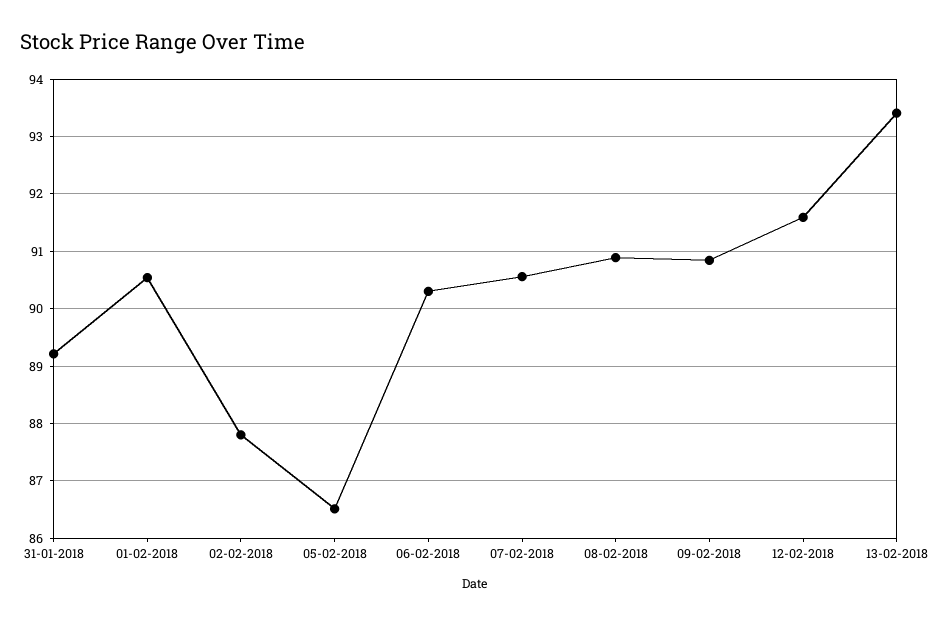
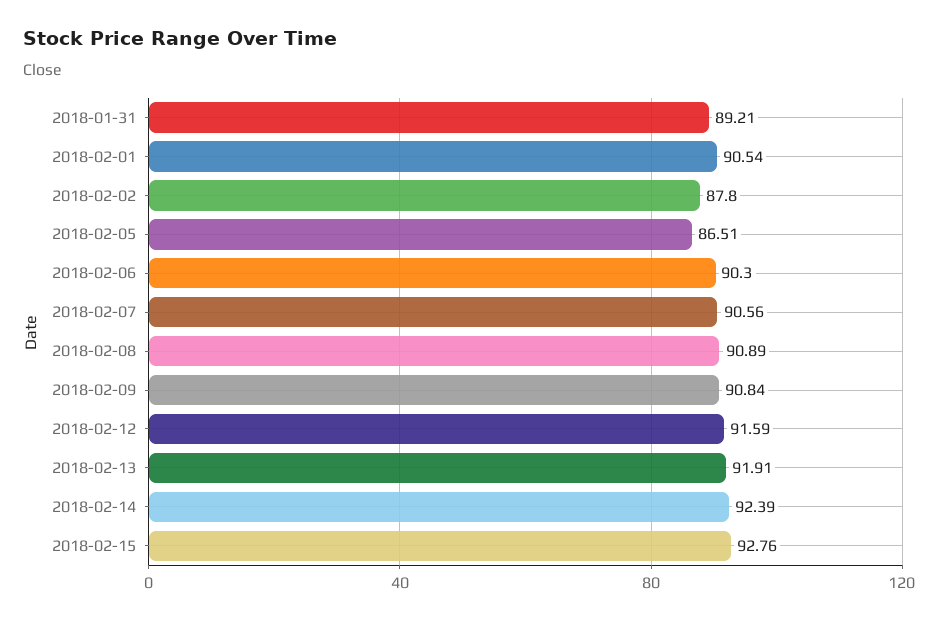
13-02-2018: 93.4 -> 91.91
2018-02-14: none -> 92.39
2018-02-15: none -> 92.76

